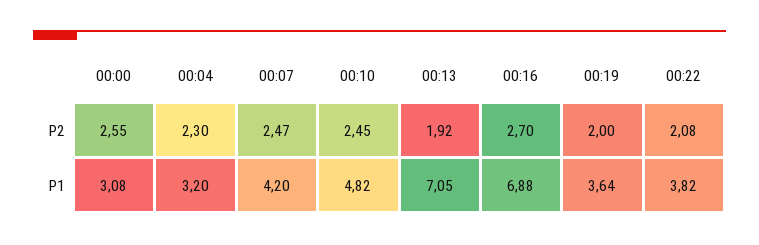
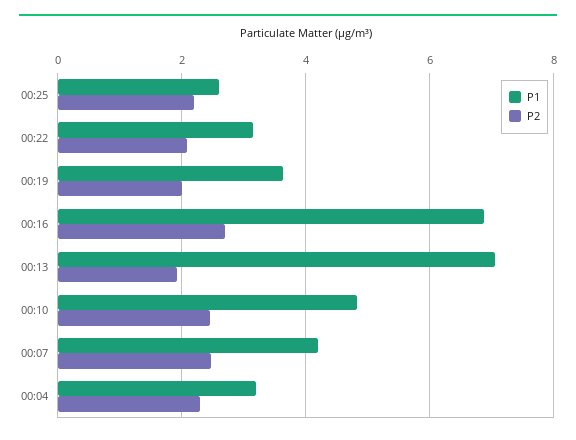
P2, 00:00: 2.55 -> none
P1, 00:00: 3.08 -> none
P1, 00:22: 3.82 -> 3.2
P1, 00:25: none -> 2.6
P2, 00:25: none -> 2.2

